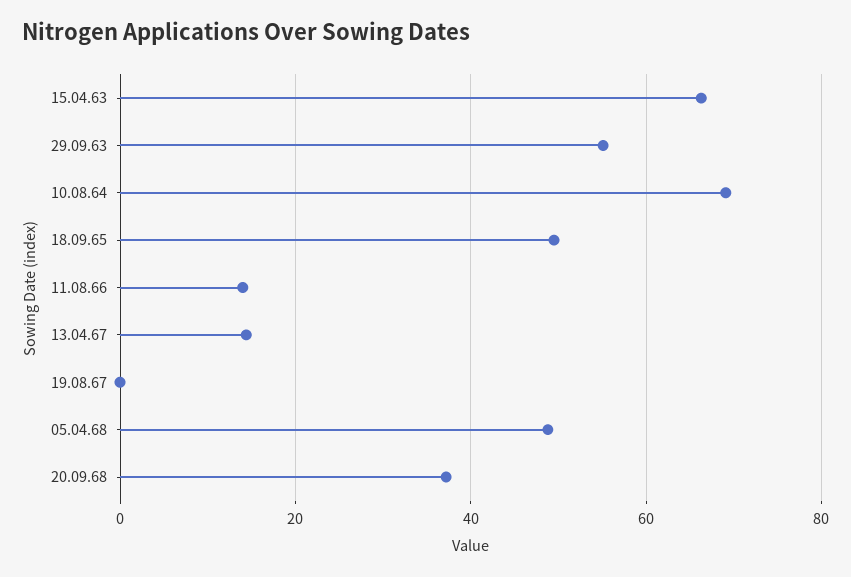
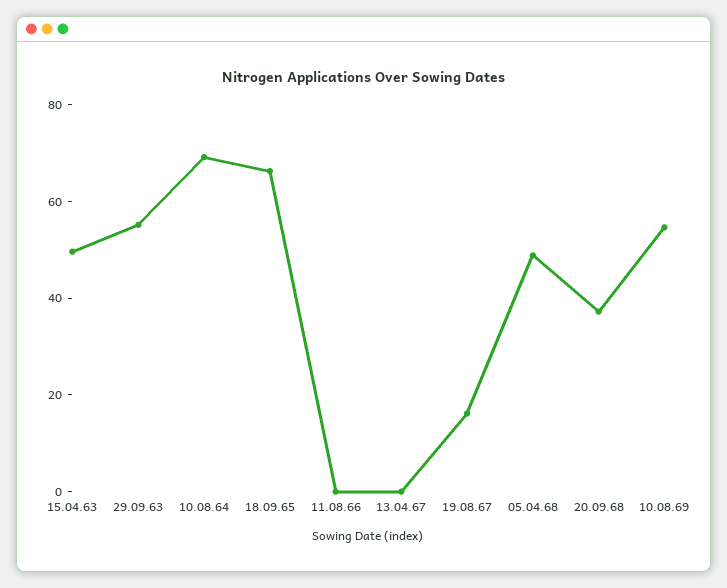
15.04.63: 66 -> 50
18.09.65: 50 -> 65
11.08.66: 14 -> 0
13.04.67: 14 -> 0
19.08.67: 0 -> 15
10.08.69: none -> 55

